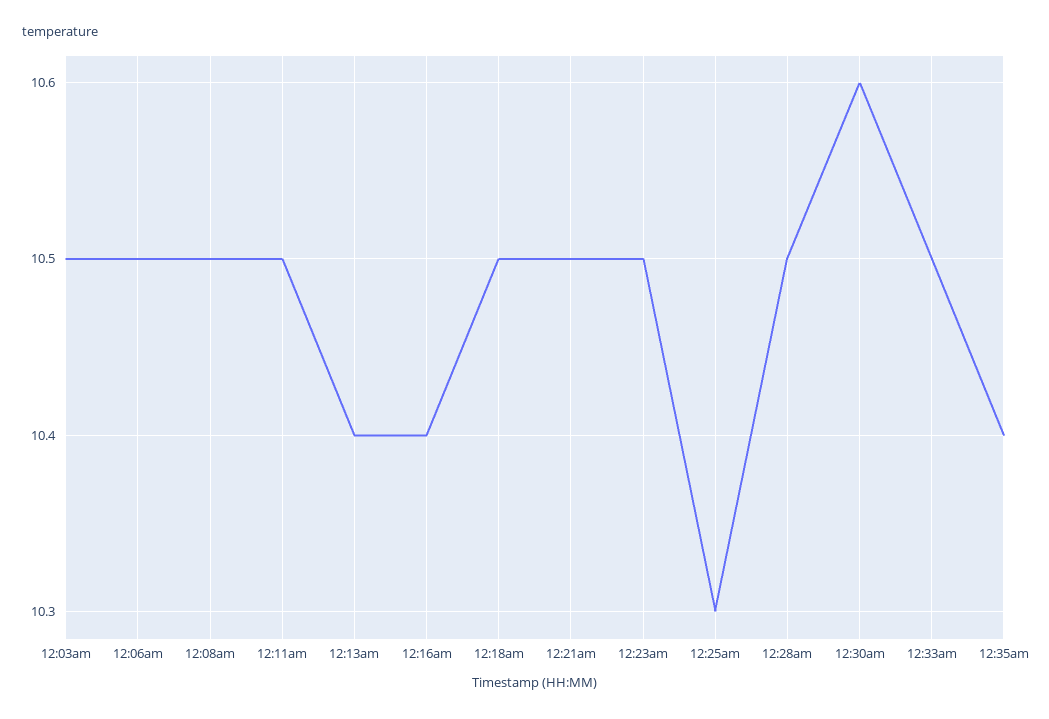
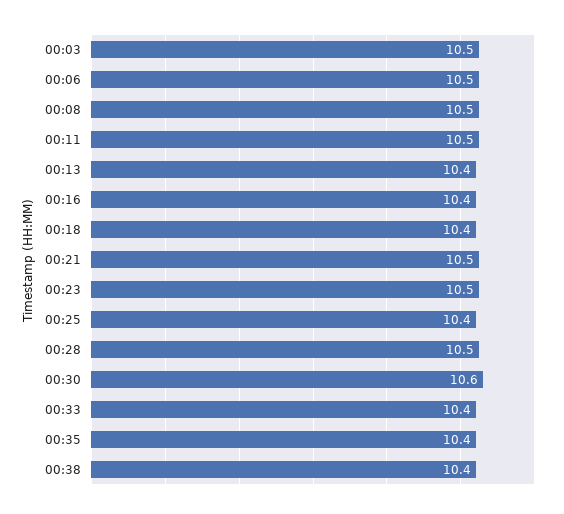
12:18am: 10.5 -> 10.4
12:25am: 10.3 -> 10.4
12:33am: 10.5 -> 10.4
00:38: none -> 10.4

